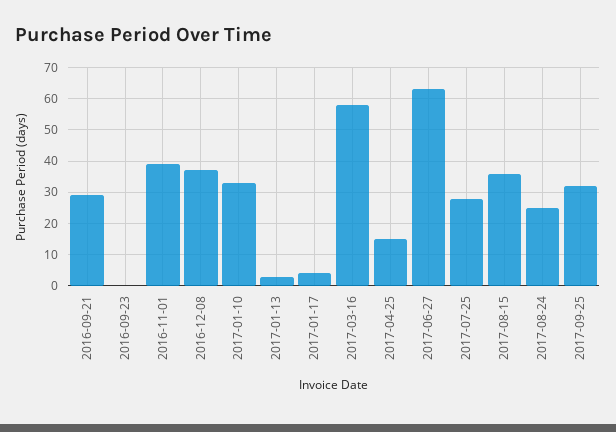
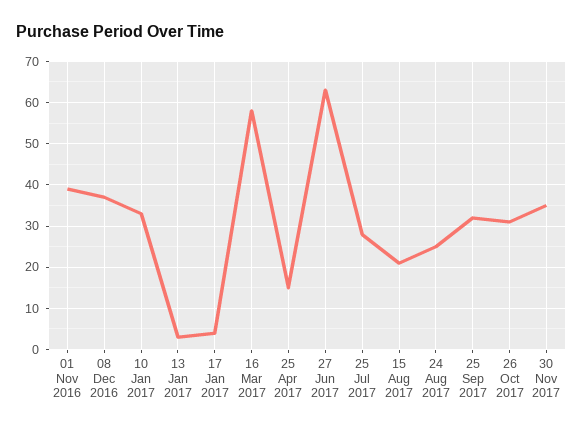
2016-09-21: 30 -> none
2016-09-23: 0 -> none
2017-08-15: 35 -> 20
26 Oct 2017: none -> 30
30 Nov 2017: none -> 35

